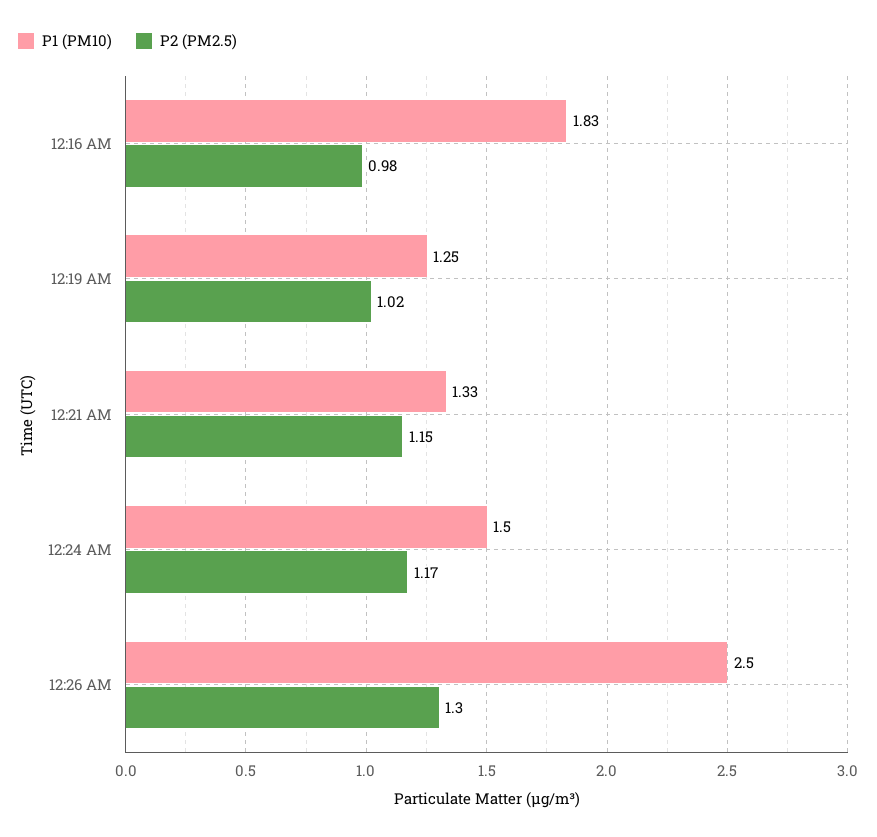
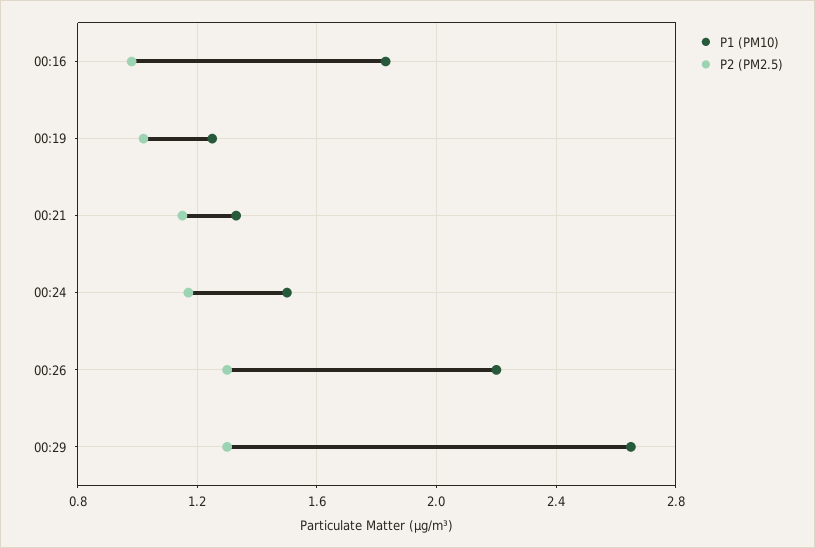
P1 (PM10), 12:26 AM: 2.5 -> 2.2
P1 (PM10), 00:29: none -> 2.65
P2 (PM2.5), 00:29: none -> 1.3

